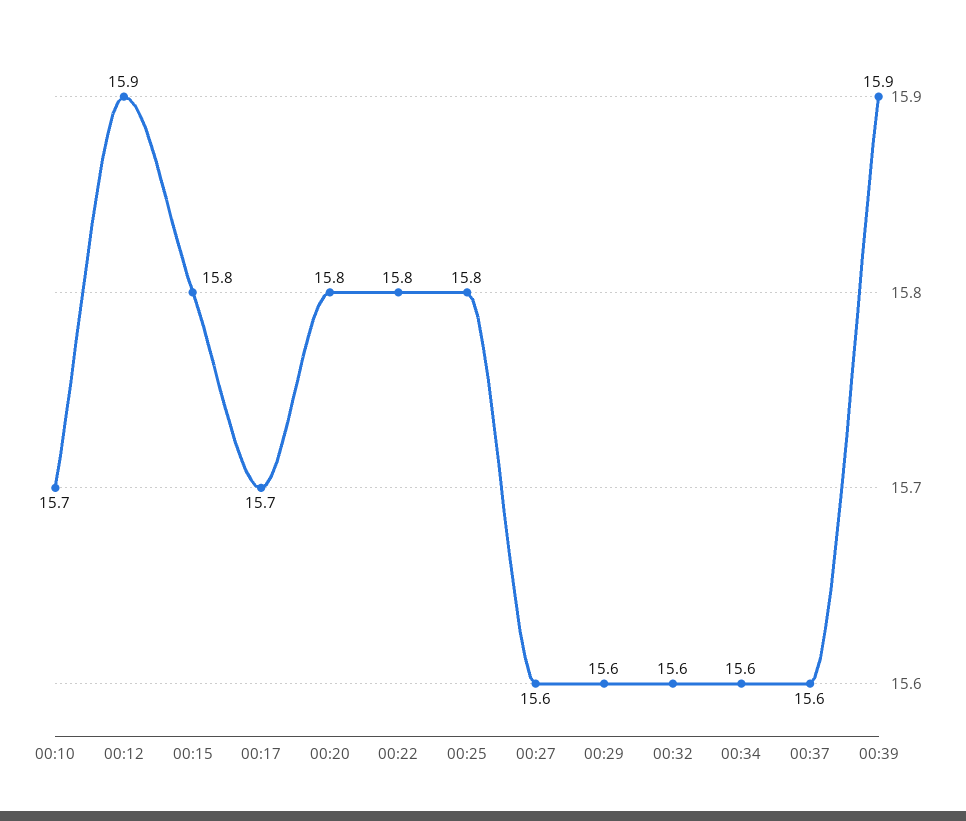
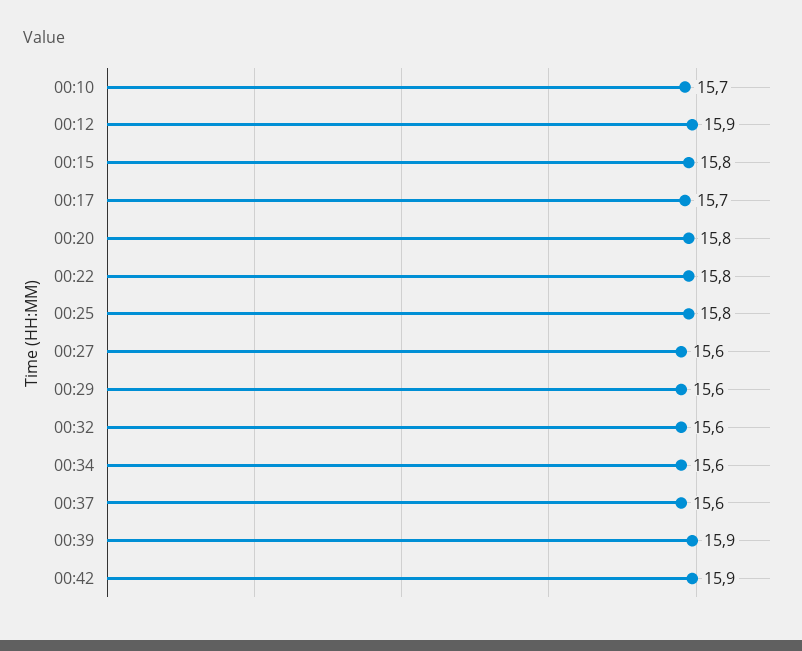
00:42: none -> 15.9

